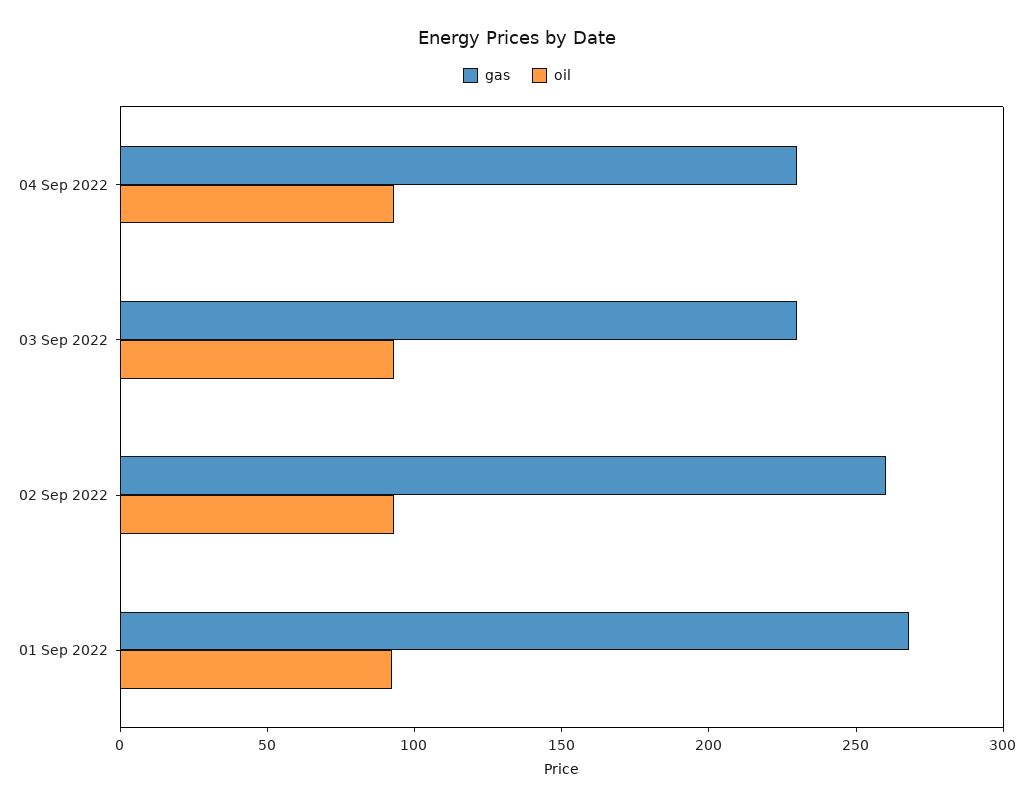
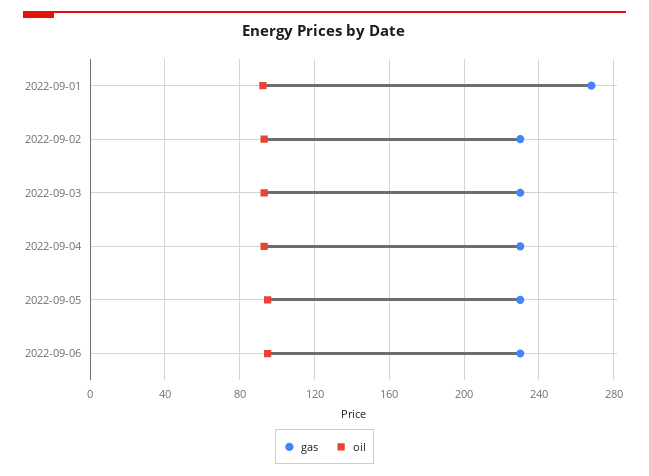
gas, 02 Sep 2022: 260 -> 230
gas, 2022-09-05: none -> 230
oil, 2022-09-05: none -> 95
gas, 2022-09-06: none -> 230
oil, 2022-09-06: none -> 95

